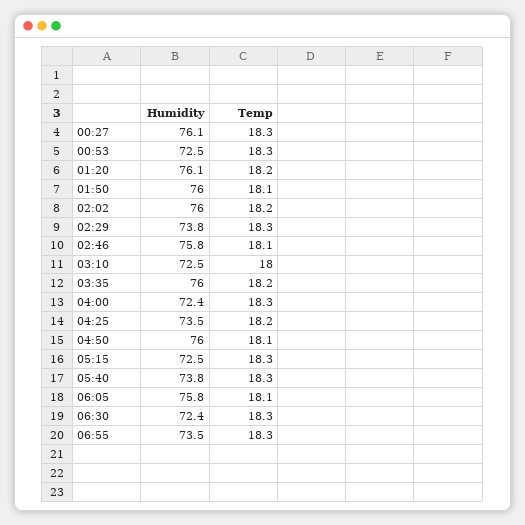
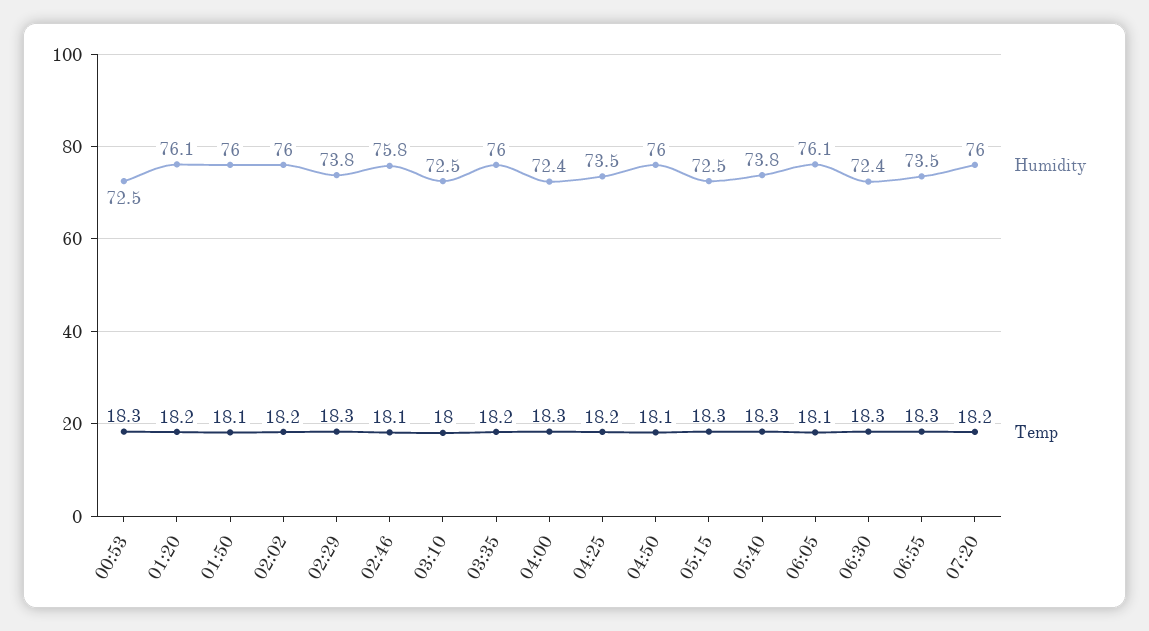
Humidity, 00:27: 76.1 -> none
Temp, 00:27: 18.3 -> none
Humidity, 06:05: 75.8 -> 76.1
Humidity, 07:20: none -> 76
Temp, 07:20: none -> 18.2

